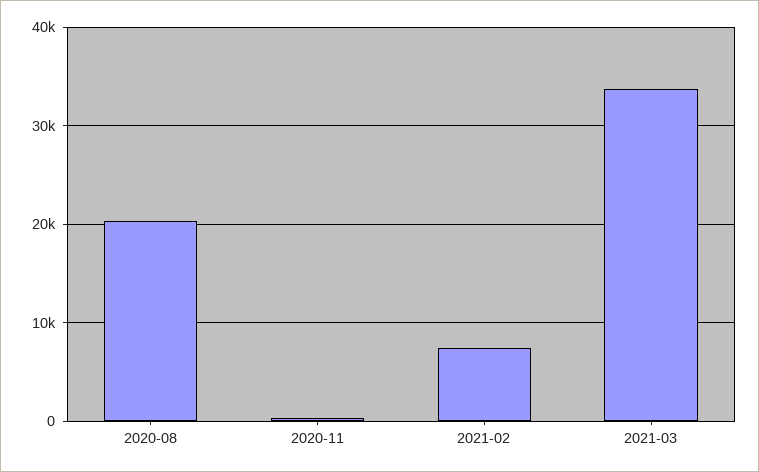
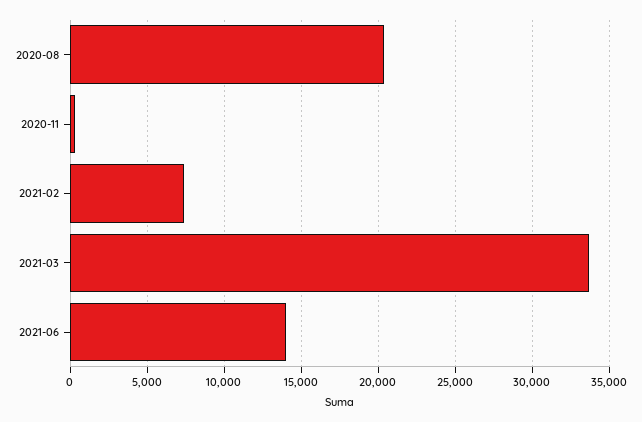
2021-06: none -> 14000

